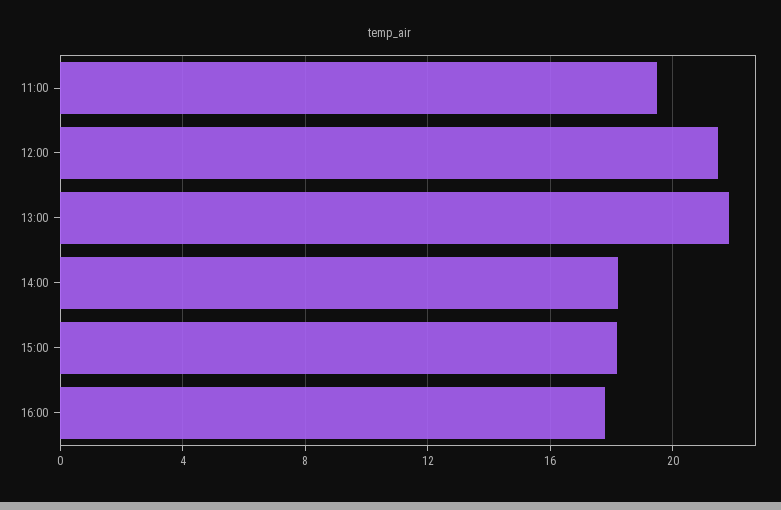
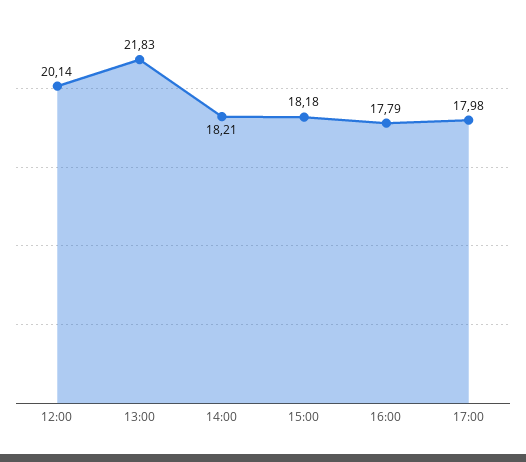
11:00: 19.5 -> none
12:00: 21.5 -> 20.14
17:00: none -> 17.98

